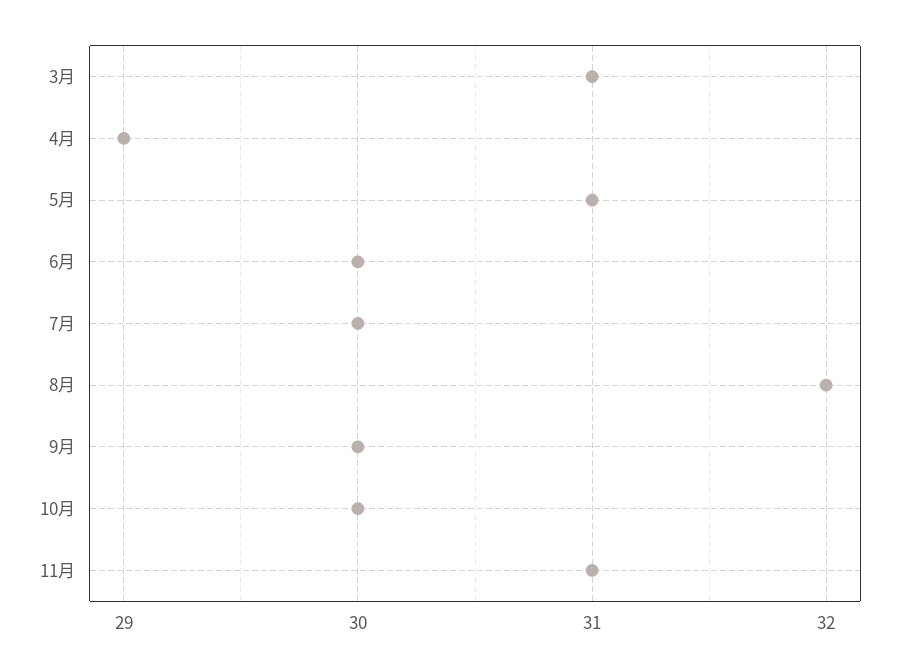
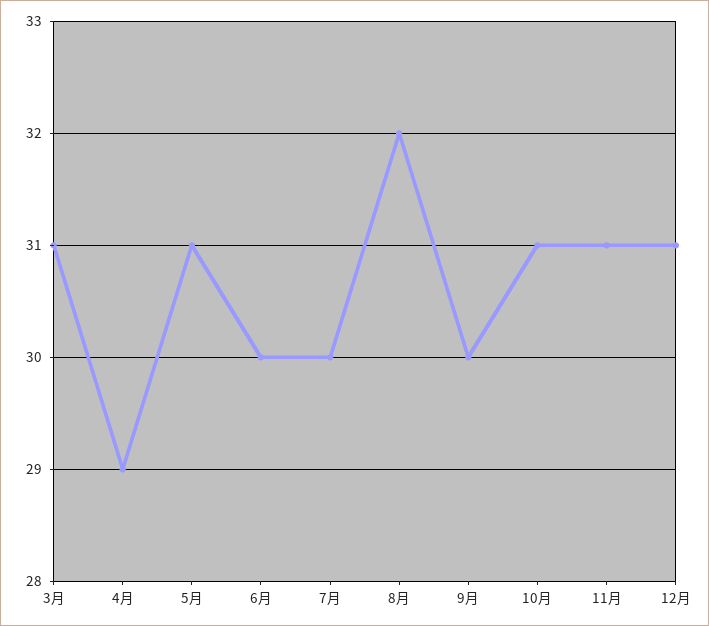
10月: 30 -> 31
12月: none -> 31

